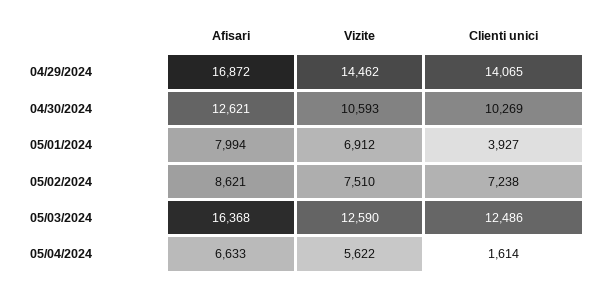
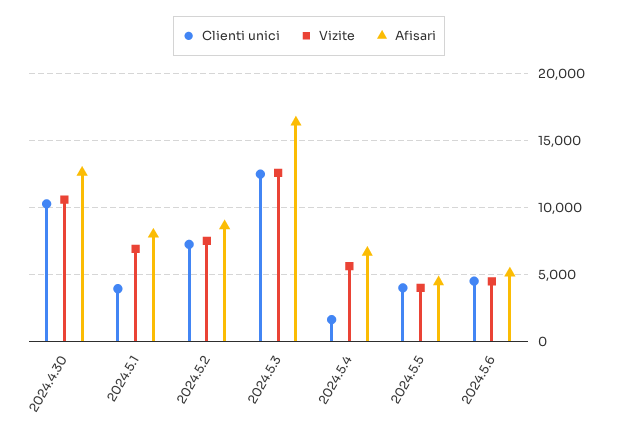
Afisari, 04/29/2024: 16872 -> none
Vizite, 04/29/2024: 14462 -> none
Clienti unici, 04/29/2024: 14065 -> none
Clienti unici, 2024.5.5: none -> 4000
Vizite, 2024.5.5: none -> 4000
Afisari, 2024.5.5: none -> 4500
Clienti unici, 2024.5.6: none -> 4500
Vizite, 2024.5.6: none -> 4500
Afisari, 2024.5.6: none -> 5000

